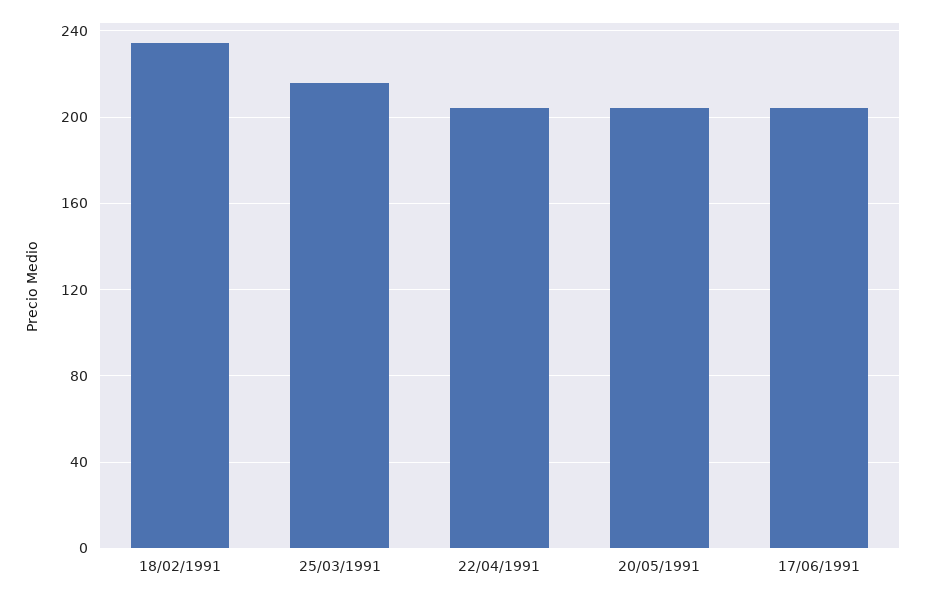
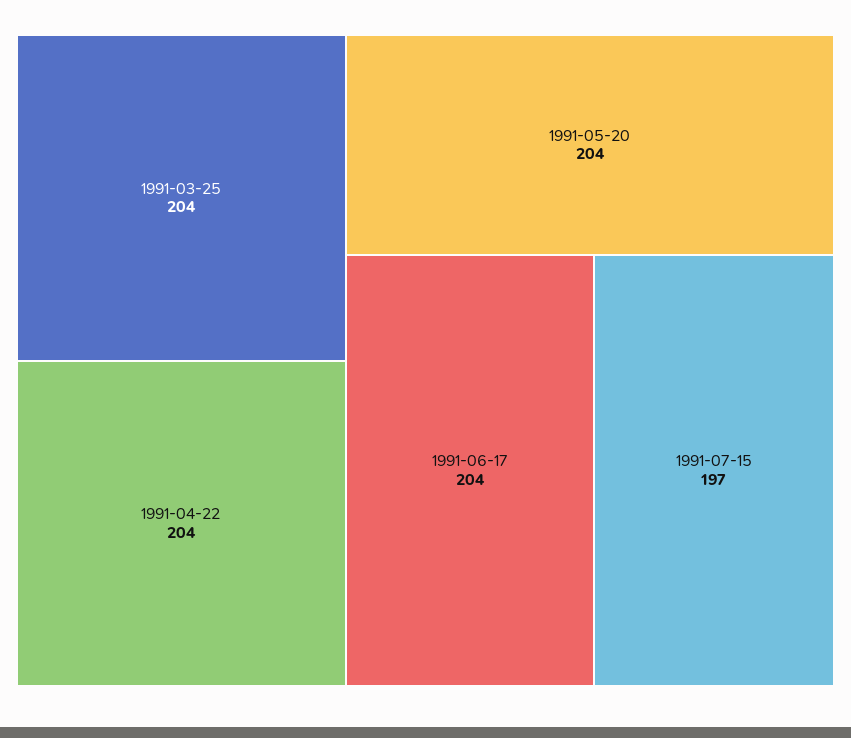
18/02/1991: 235 -> none
25/03/1991: 215 -> 204
1991-07-15: none -> 197

